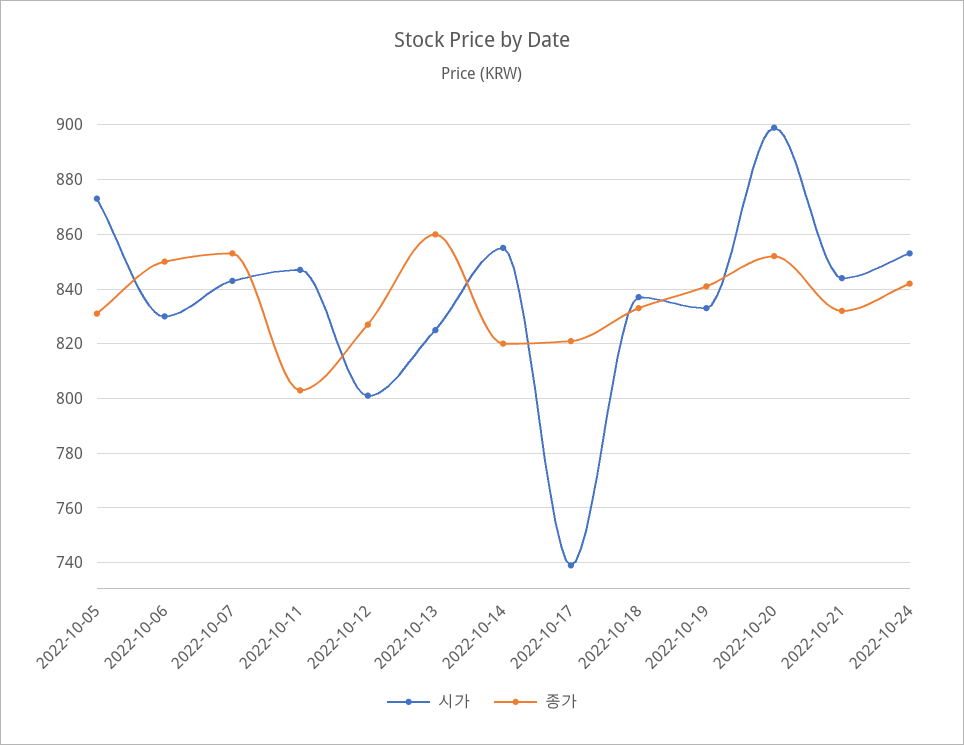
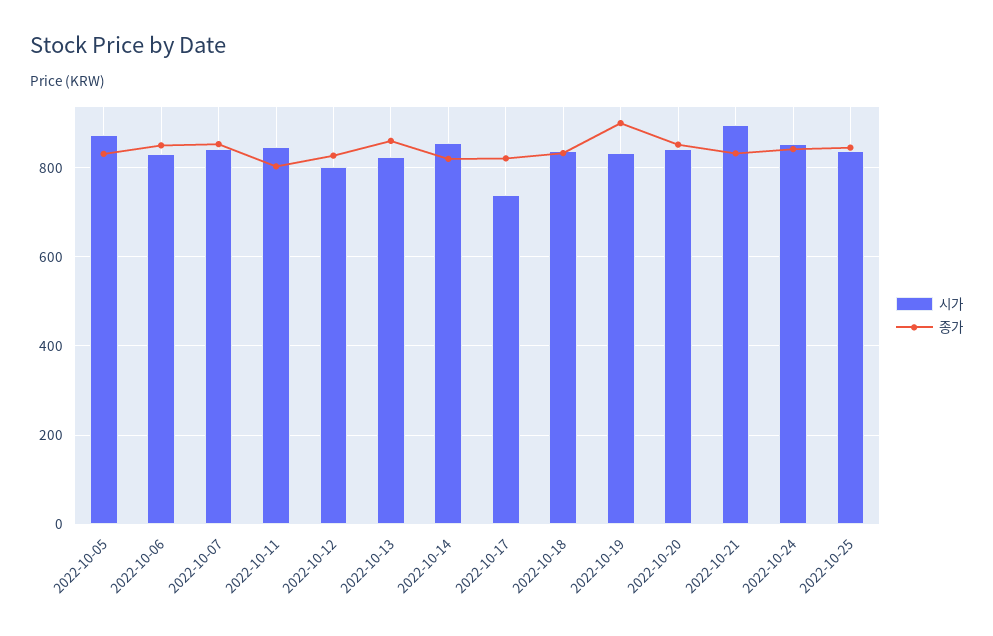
종가, 2022-10-19: 840 -> 900
시가, 2022-10-20: 900 -> 840
시가, 2022-10-21: 845 -> 900
시가, 2022-10-25: none -> 840
종가, 2022-10-25: none -> 840

